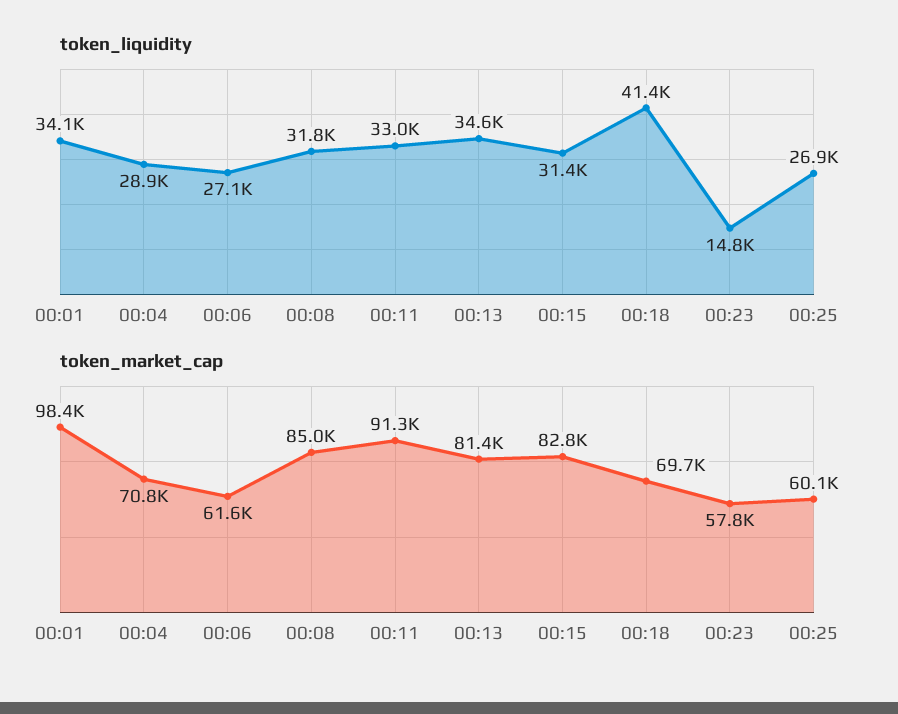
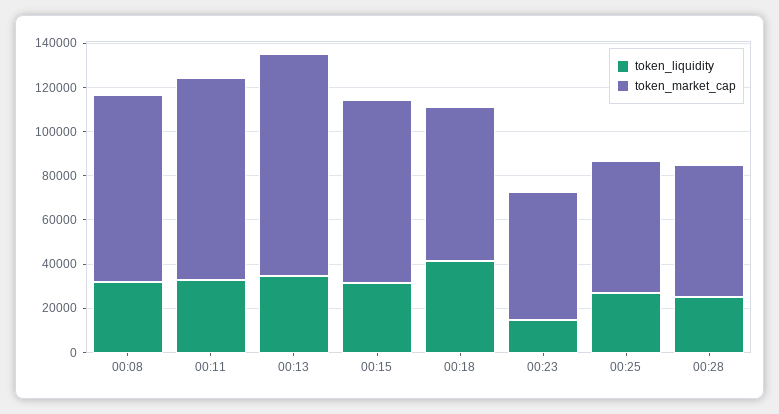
token_liquidity, 00:01: 34100 -> none
token_liquidity, 00:04: 28900 -> none
token_liquidity, 00:06: 27100 -> none
token_market_cap, 00:01: 98400 -> none
token_market_cap, 00:04: 70800 -> none
token_market_cap, 00:06: 61600 -> none
token_market_cap, 00:13: 81400 -> 100000
token_liquidity, 00:28: none -> 25000
token_market_cap, 00:28: none -> 60000

